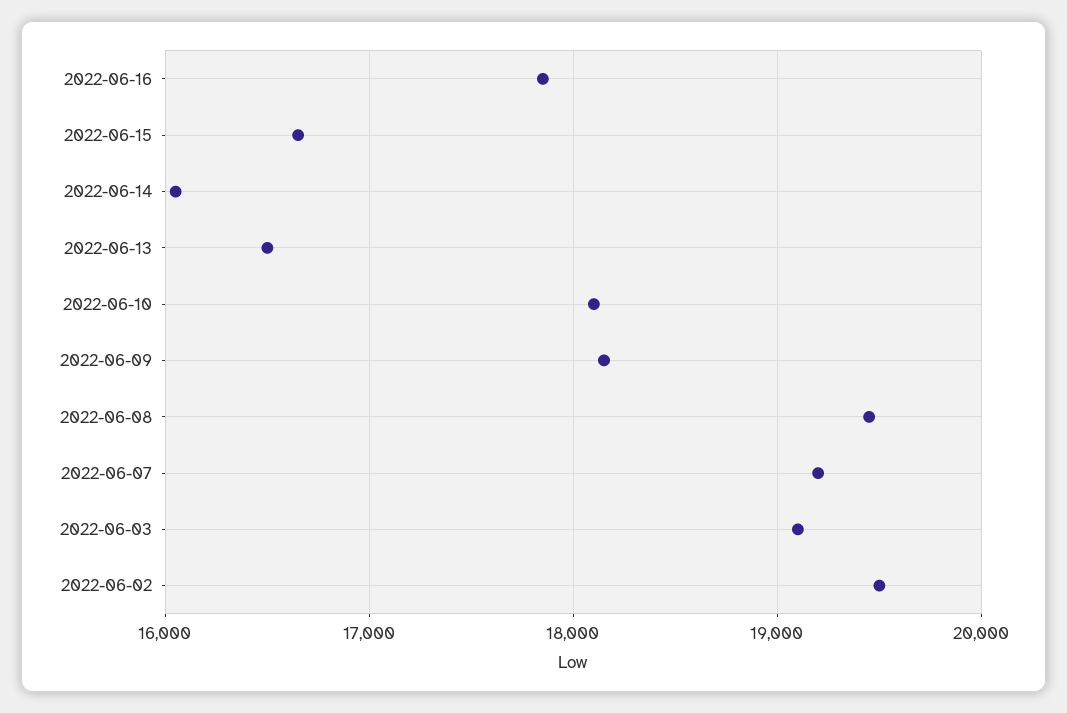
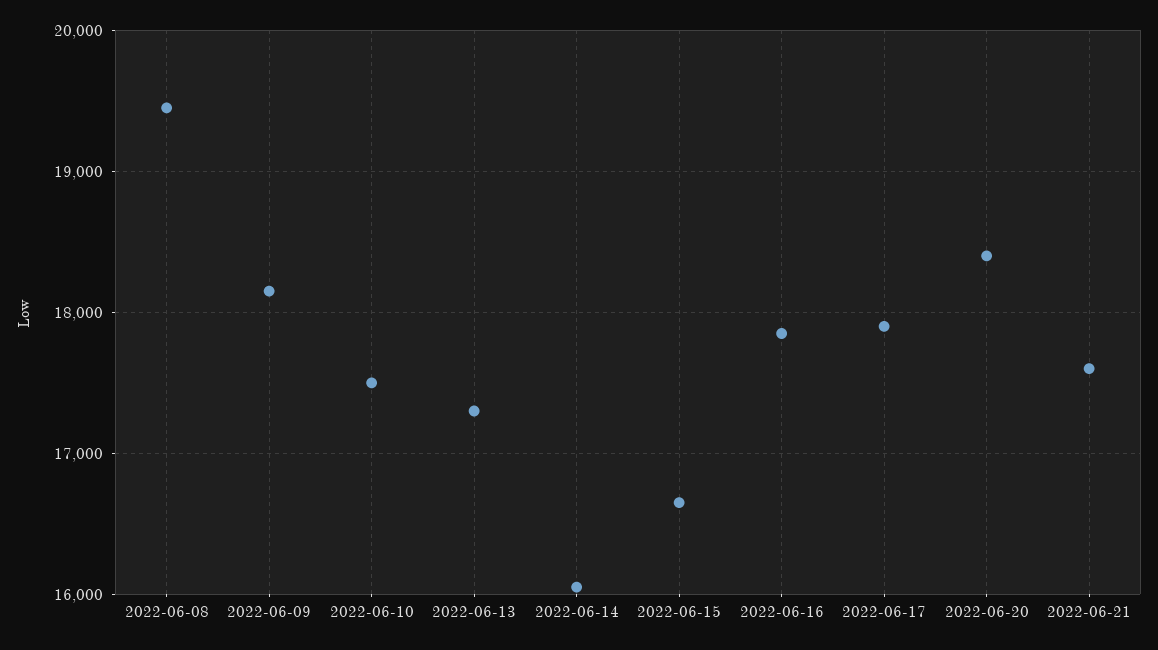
2022-06-13: 16500 -> 17300
2022-06-10: 18100 -> 17500
2022-06-07: 19200 -> none
2022-06-03: 19100 -> none
2022-06-02: 19500 -> none
2022-06-17: none -> 17900
2022-06-20: none -> 18400
2022-06-21: none -> 17600

